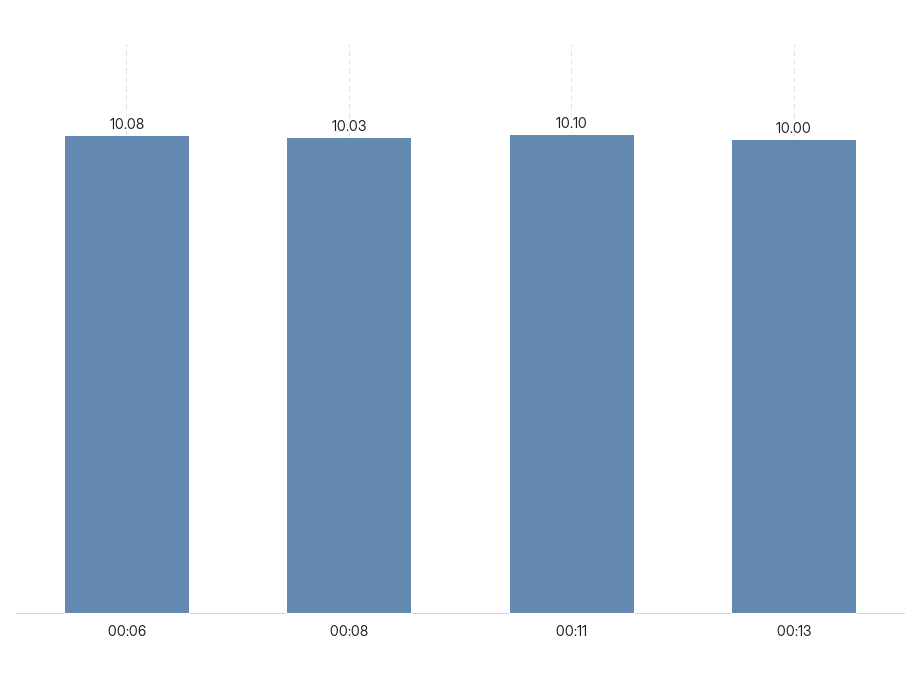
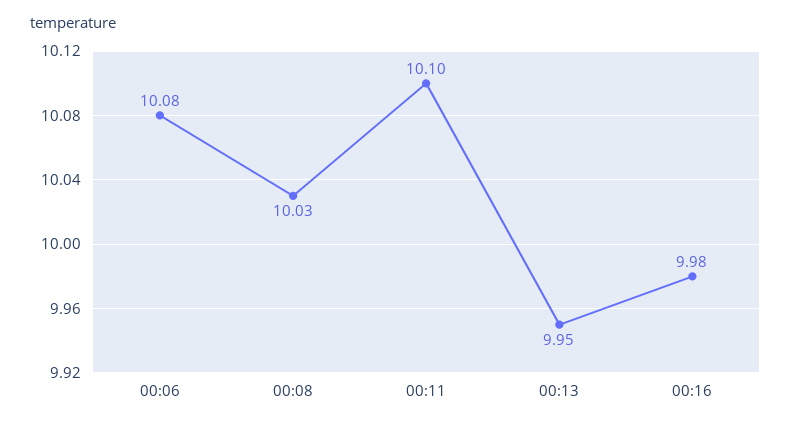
00:13: 10 -> 9.95
00:16: none -> 9.98

